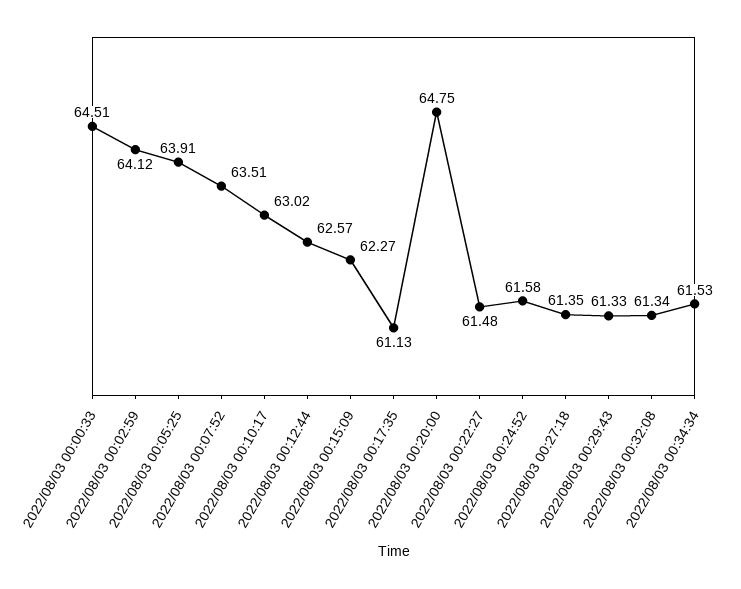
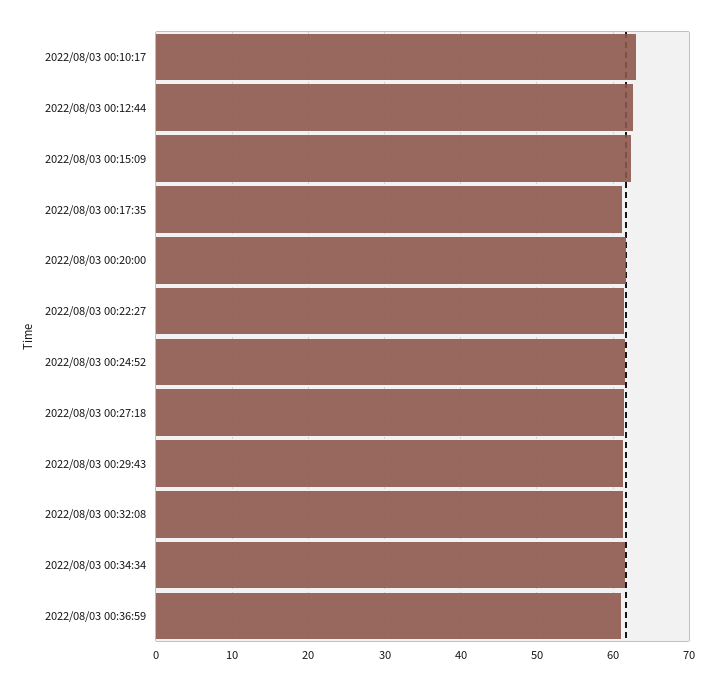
2022/08/03 00:00:33: 64.51 -> none
2022/08/03 00:02:59: 64.12 -> none
2022/08/03 00:05:25: 63.91 -> none
2022/08/03 00:07:52: 63.51 -> none
2022/08/03 00:20:00: 64.75 -> 62
2022/08/03 00:36:59: none -> 61

